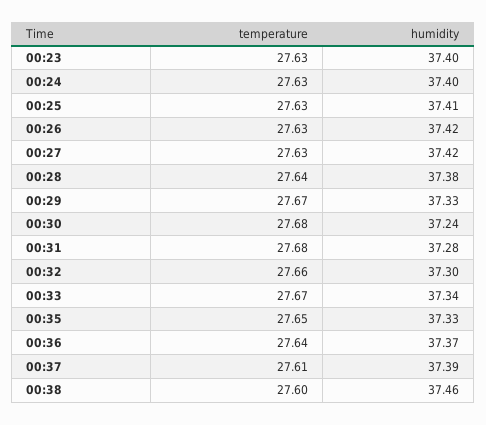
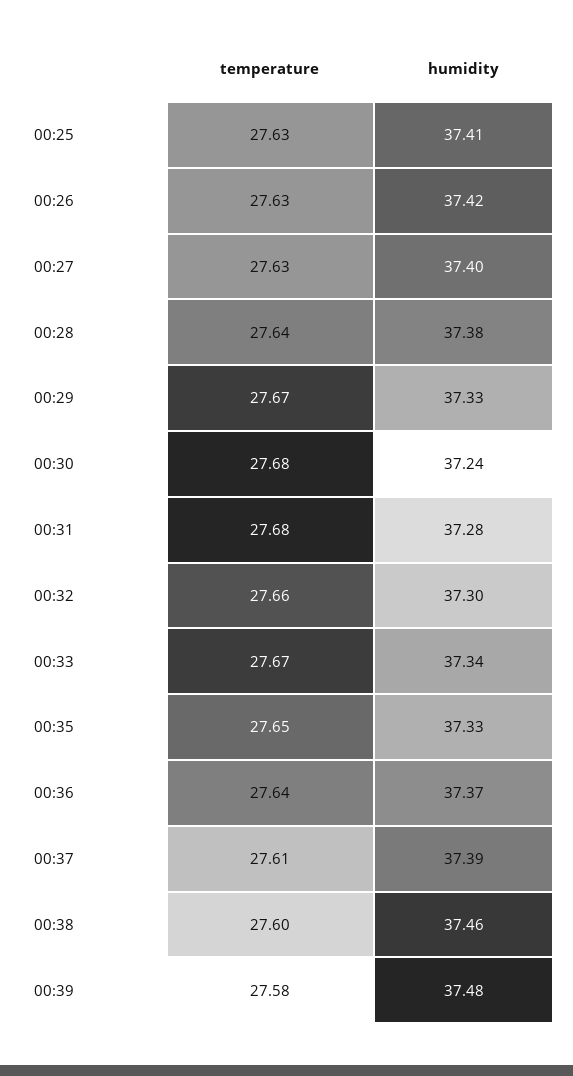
temperature, 00:23: 27.63 -> none
humidity, 00:23: 37.4 -> none
temperature, 00:24: 27.63 -> none
humidity, 00:24: 37.4 -> none
humidity, 00:27: 37.42 -> 37.4
temperature, 00:39: none -> 27.58
humidity, 00:39: none -> 37.48

